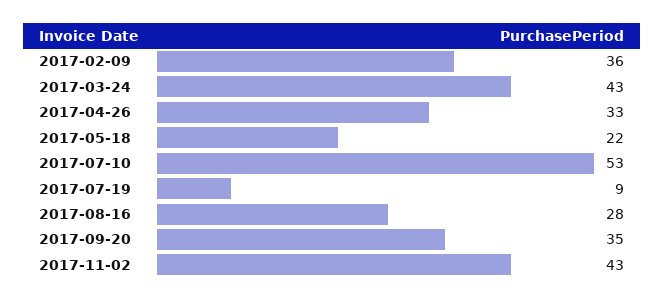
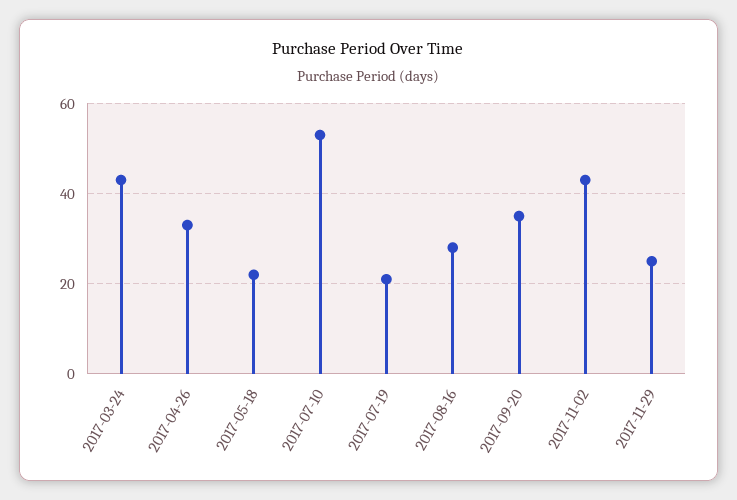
2017-02-09: 36 -> none
2017-07-19: 9 -> 20
2017-11-29: none -> 25

